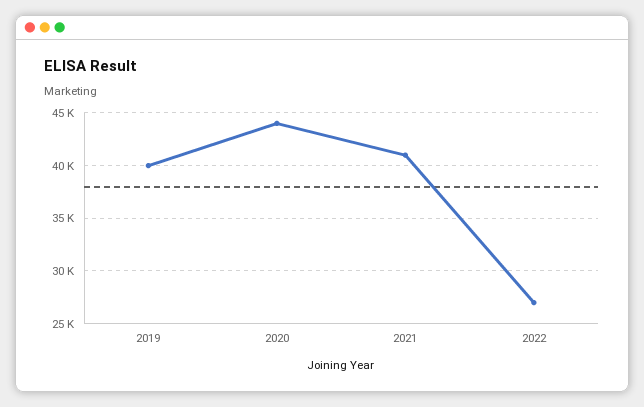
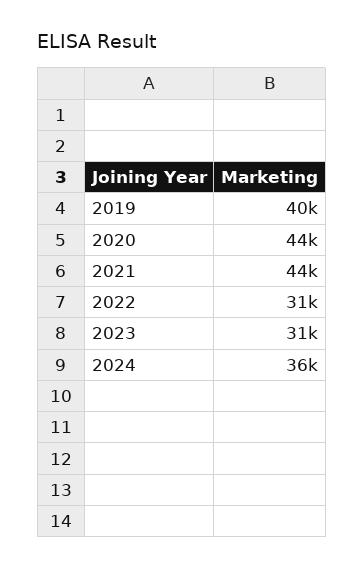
2021: 41000 -> 44000
2022: 27000 -> 31000
2023: none -> 31000
2024: none -> 36000

